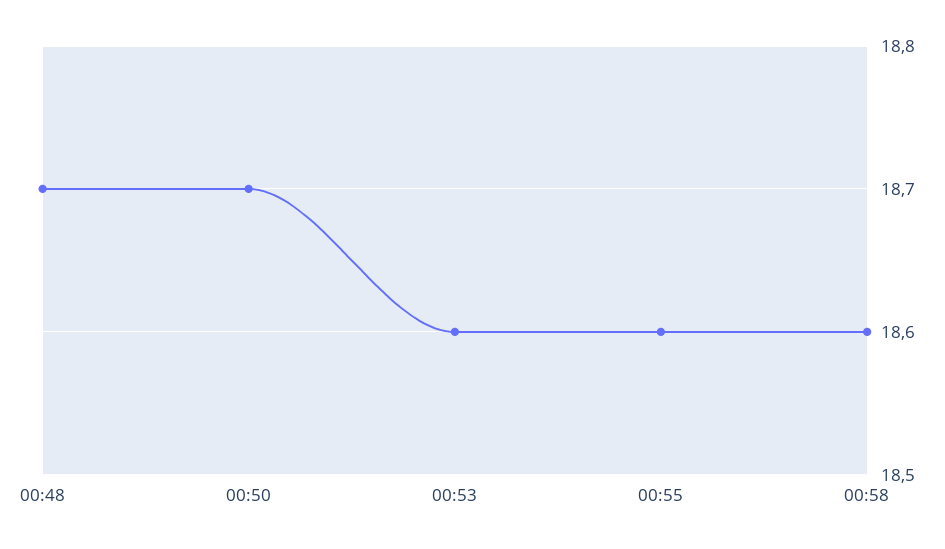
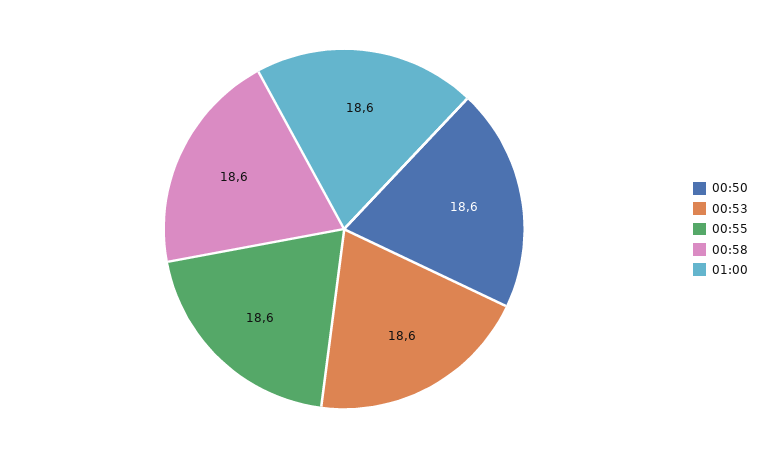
00:48: 18.7 -> none
00:50: 18.7 -> 18.6
01:00: none -> 18.6

